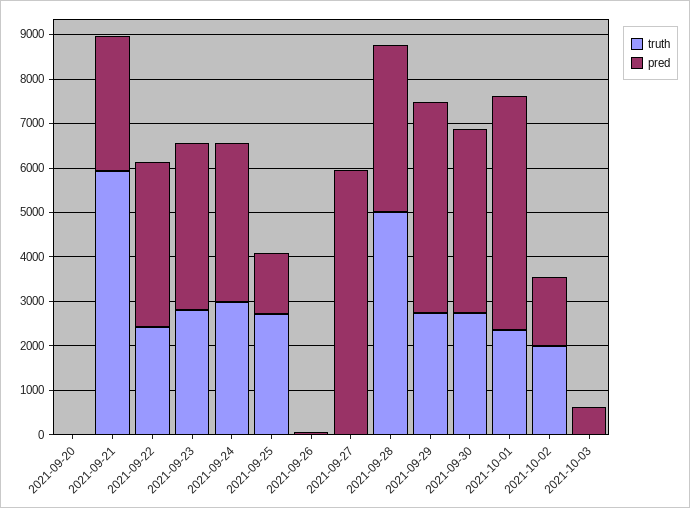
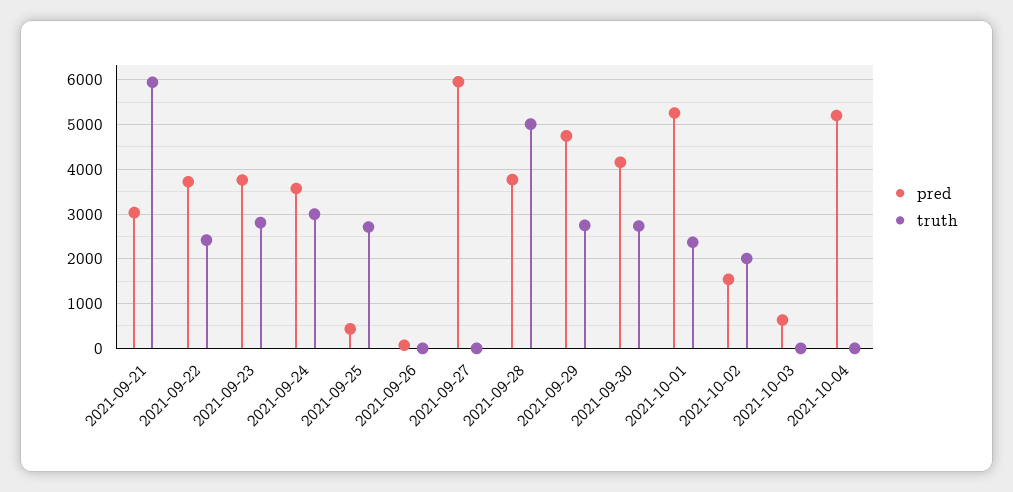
truth, 2021-09-20: 0 -> none
pred, 2021-09-20: 0 -> none
pred, 2021-09-25: 1400 -> 400
pred, 2021-10-04: none -> 5200
truth, 2021-10-04: none -> 0

